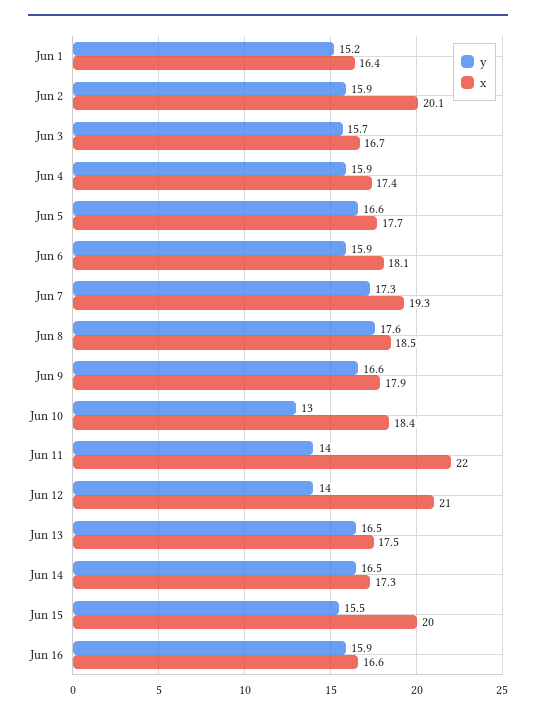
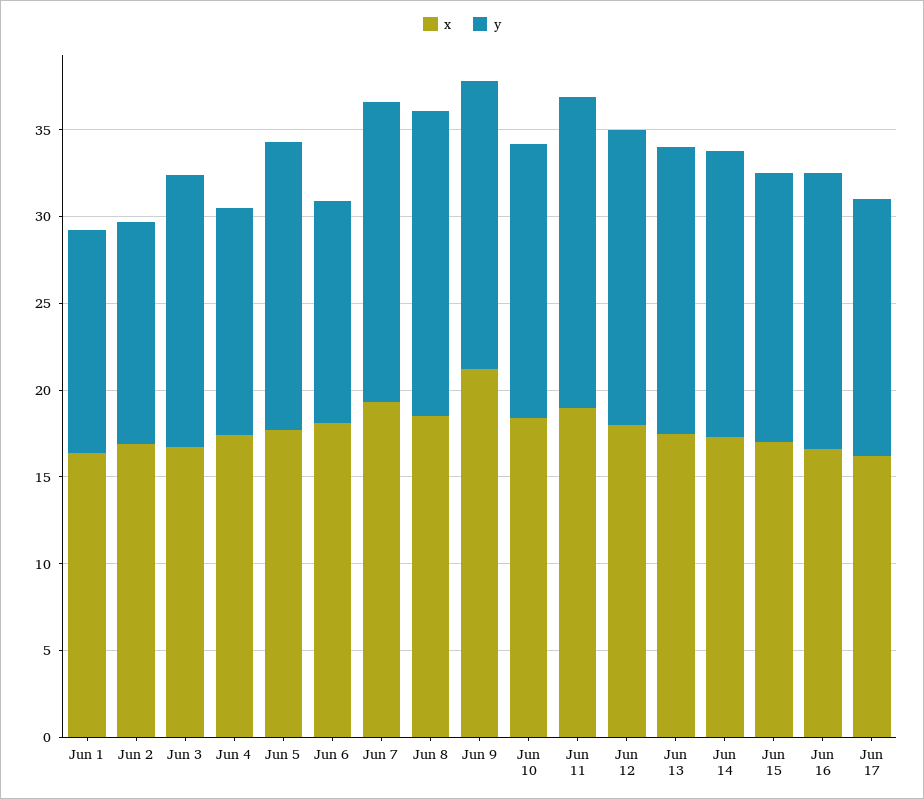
y, Jun 1: 15.2 -> 13
y, Jun 2: 15.9 -> 13
x, Jun 2: 20.1 -> 17
y, Jun 4: 15.9 -> 13
y, Jun 6: 15.9 -> 13
x, Jun 9: 17.9 -> 21
y, Jun 10: 13 -> 16
y, Jun 11: 14 -> 18
x, Jun 11: 22 -> 19
y, Jun 12: 14 -> 17
x, Jun 12: 21 -> 18
x, Jun 15: 20 -> 17
x, Jun 17: none -> 16
y, Jun 17: none -> 15

